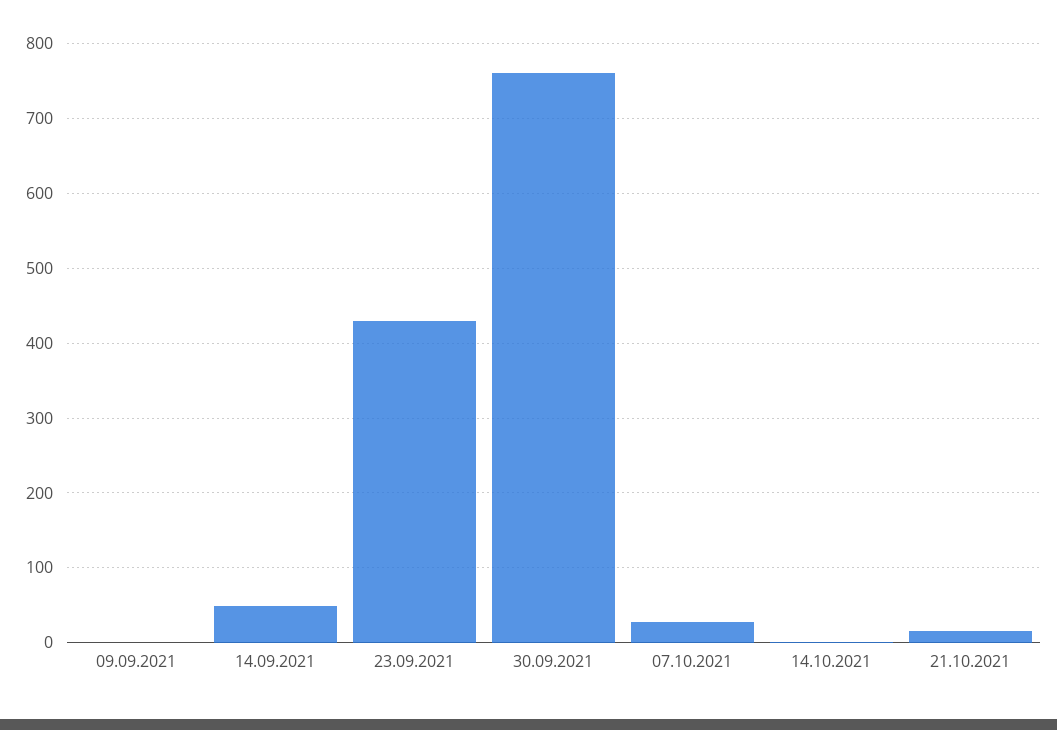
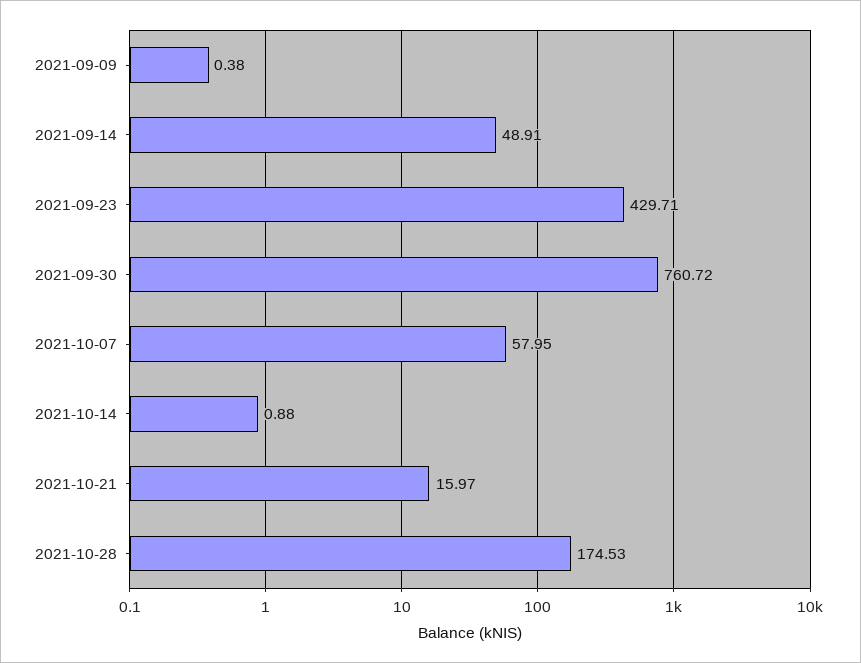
07.10.2021: 30 -> 57.95
2021-10-28: none -> 174.53

